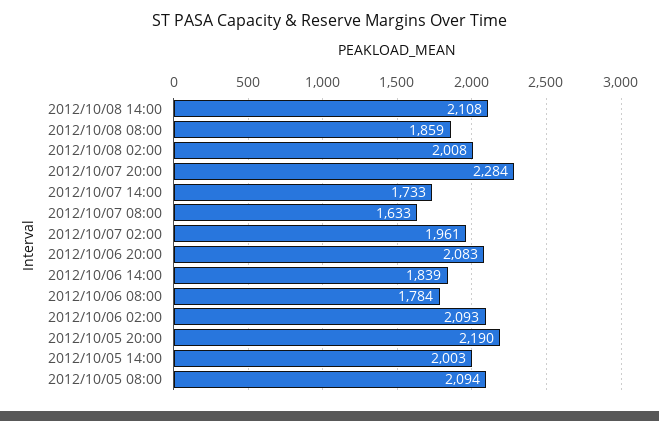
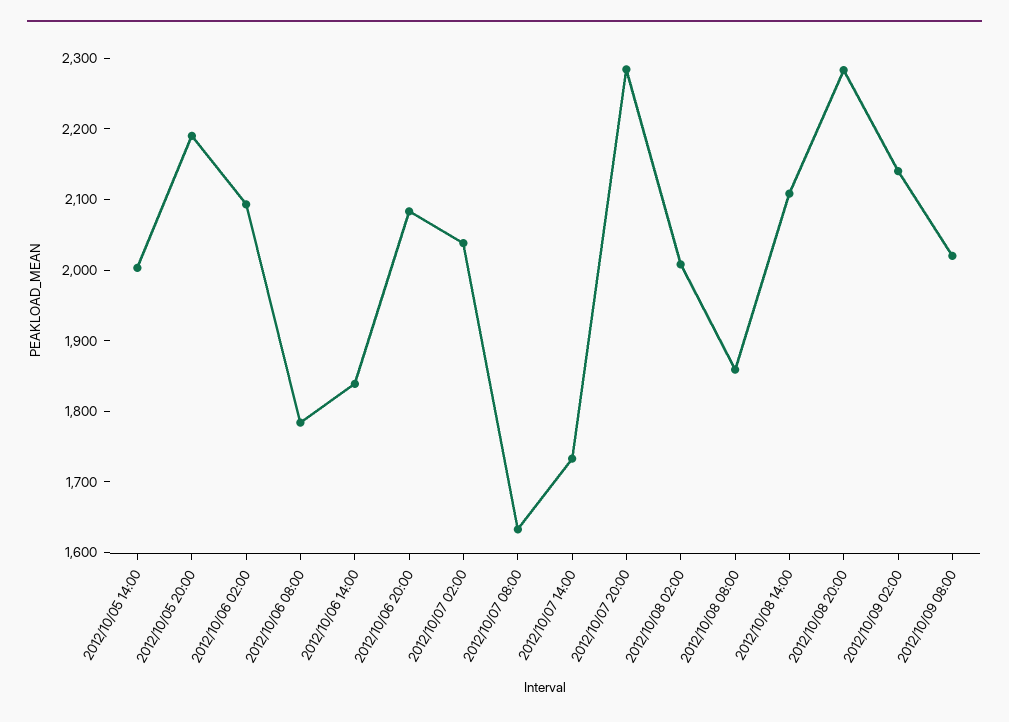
2012/10/07 02:00: 1961 -> 2040
2012/10/05 08:00: 2094 -> none
2012/10/08 20:00: none -> 2280
2012/10/09 02:00: none -> 2140
2012/10/09 08:00: none -> 2020

